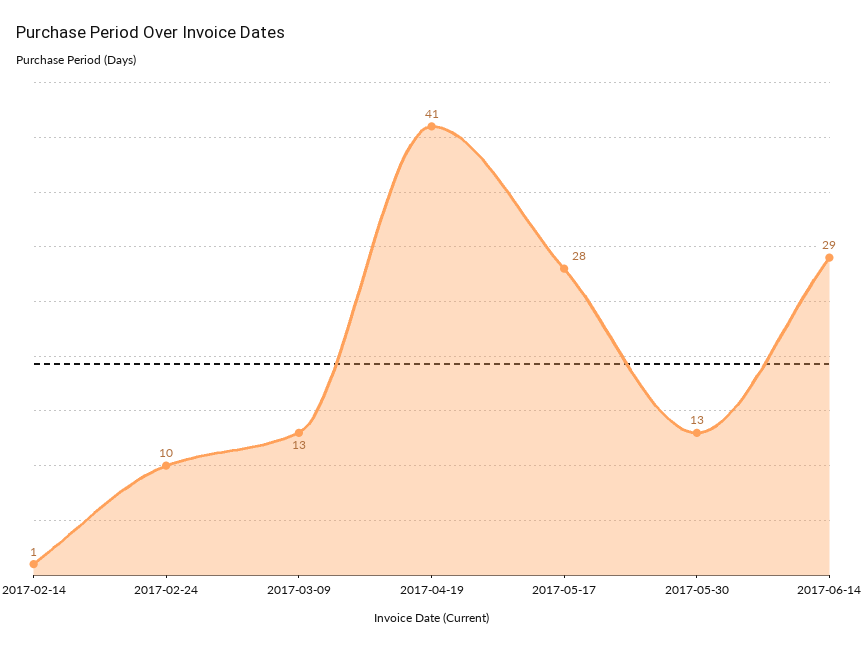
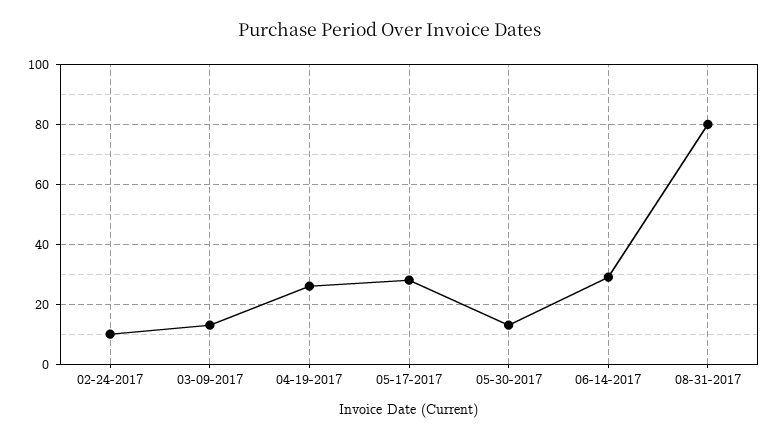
2017-02-14: 1 -> none
2017-04-19: 41 -> 25
08-31-2017: none -> 80

